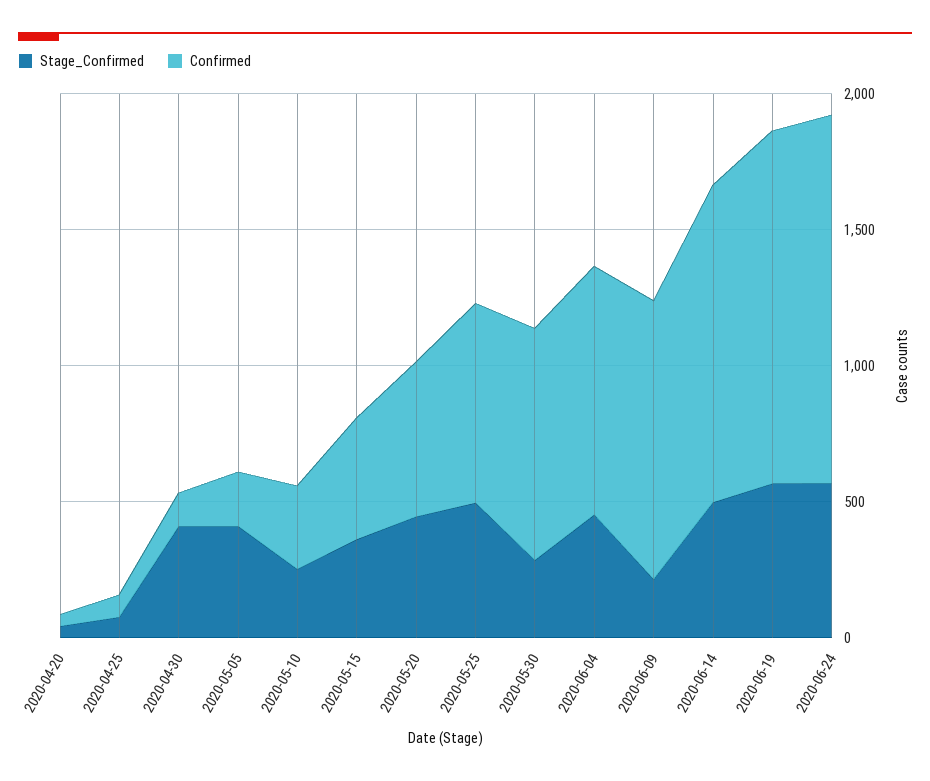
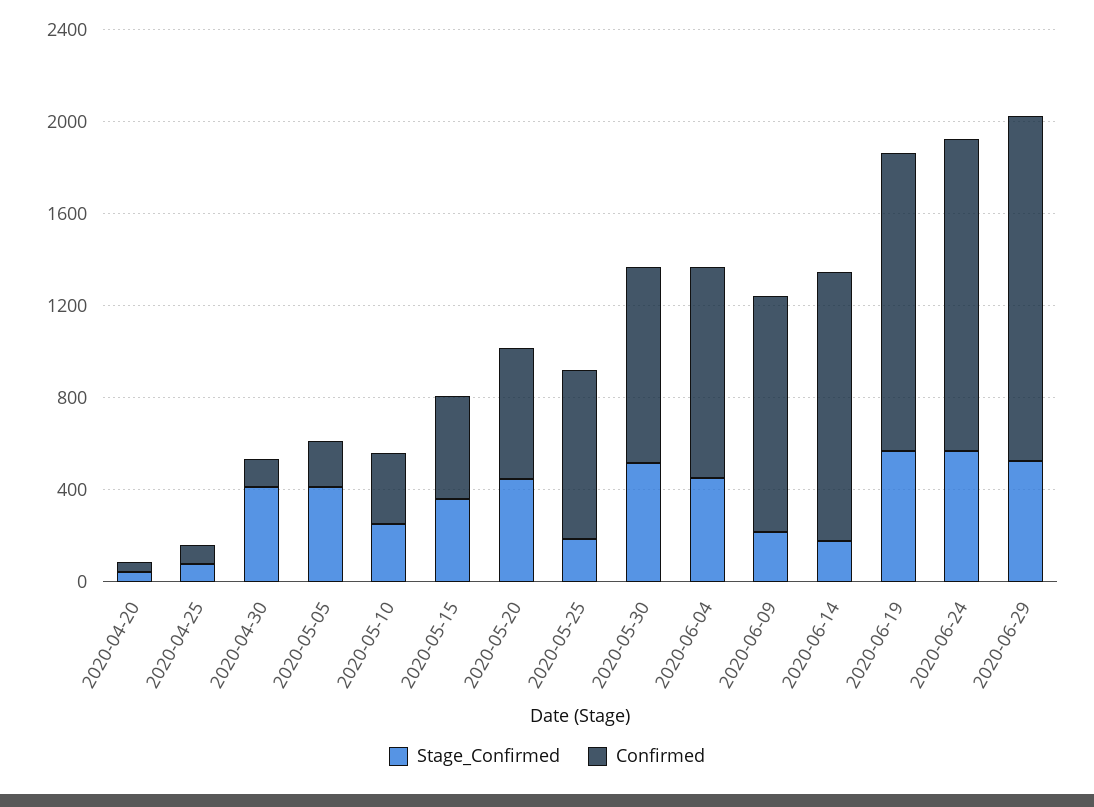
Stage_Confirmed, 2020-05-25: 500 -> 200
Stage_Confirmed, 2020-05-30: 300 -> 500
Stage_Confirmed, 2020-06-14: 500 -> 200
Stage_Confirmed, 2020-06-29: none -> 500
Confirmed, 2020-06-29: none -> 1500

